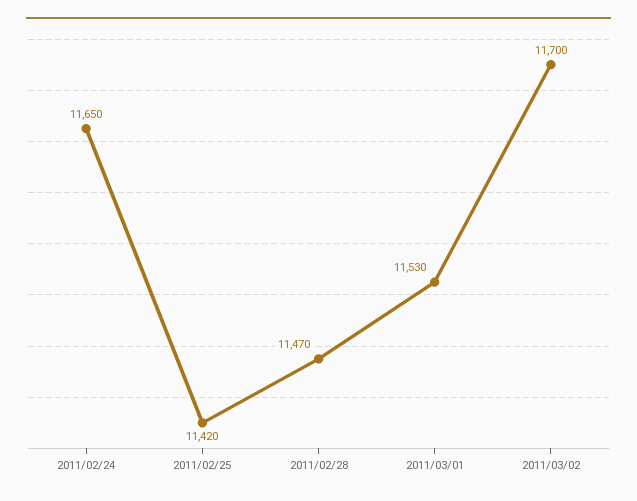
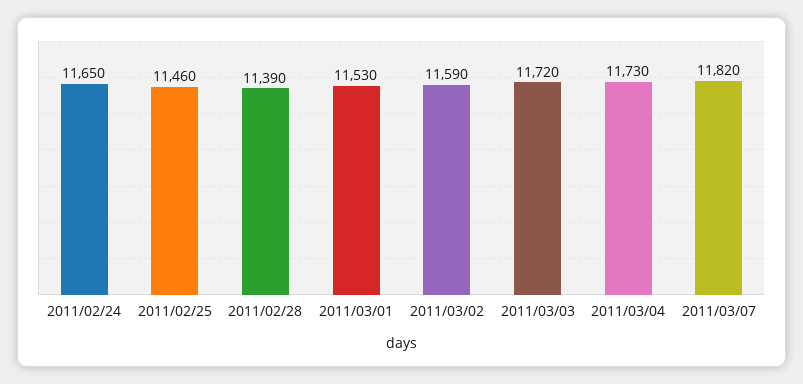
2011/02/25: 11420 -> 11460
2011/02/28: 11470 -> 11390
2011/03/02: 11700 -> 11590
2011/03/03: none -> 11720
2011/03/04: none -> 11730
2011/03/07: none -> 11820

